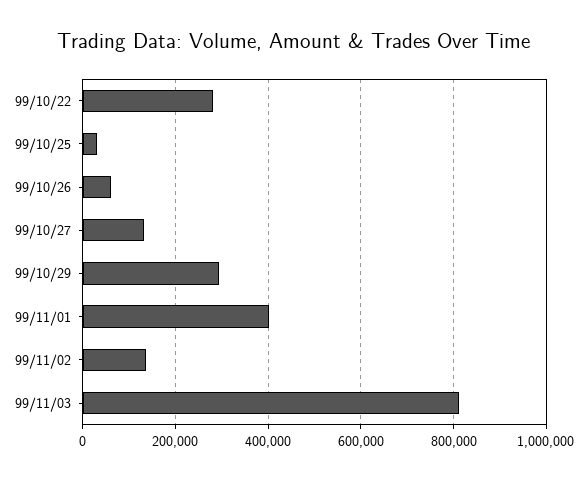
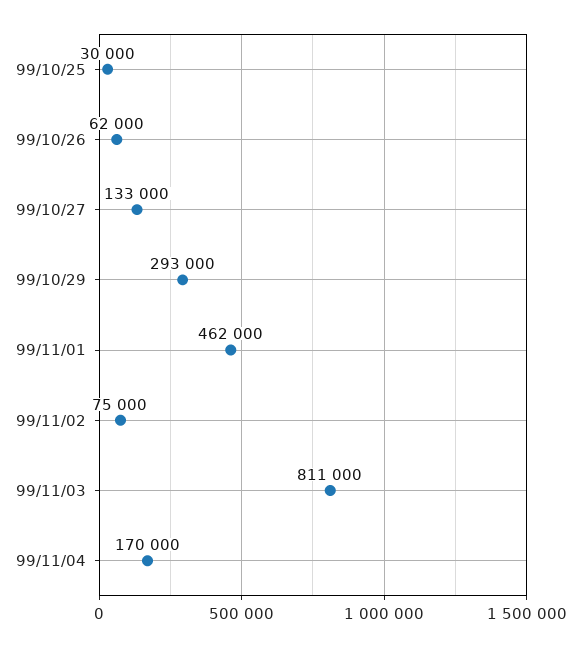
99/10/22: 280000 -> none
99/11/01: 400000 -> 462000
99/11/02: 140000 -> 75000
99/11/04: none -> 170000

